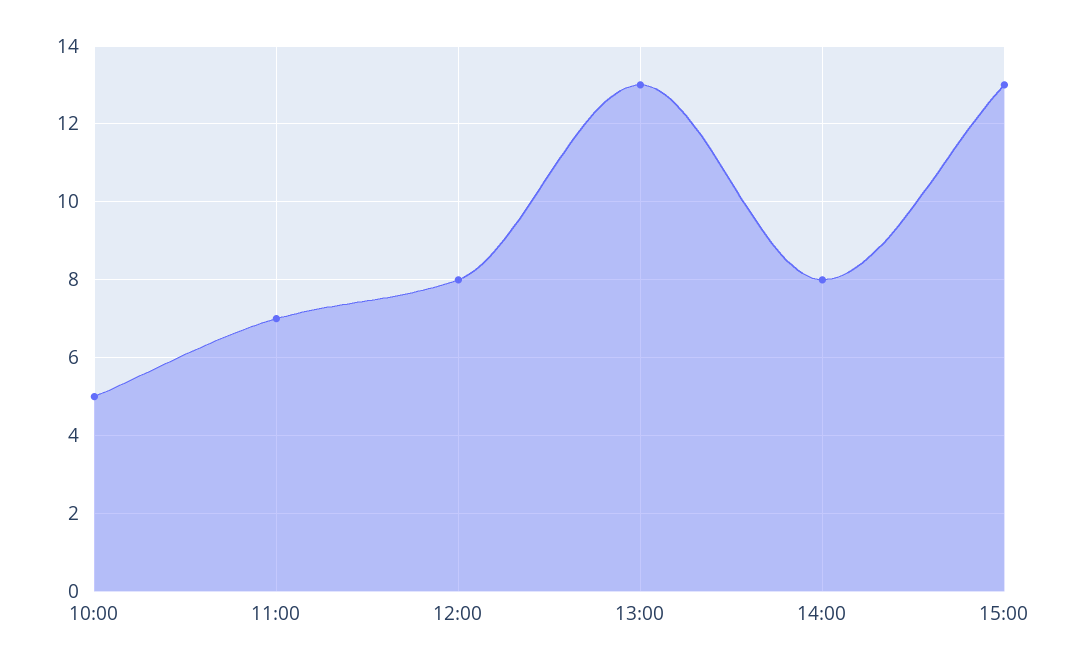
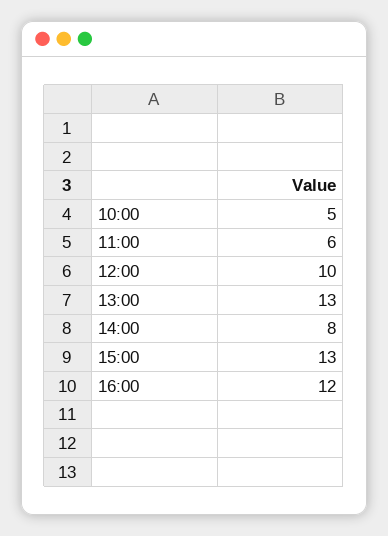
11:00: 7 -> 6
12:00: 8 -> 10
16:00: none -> 12

